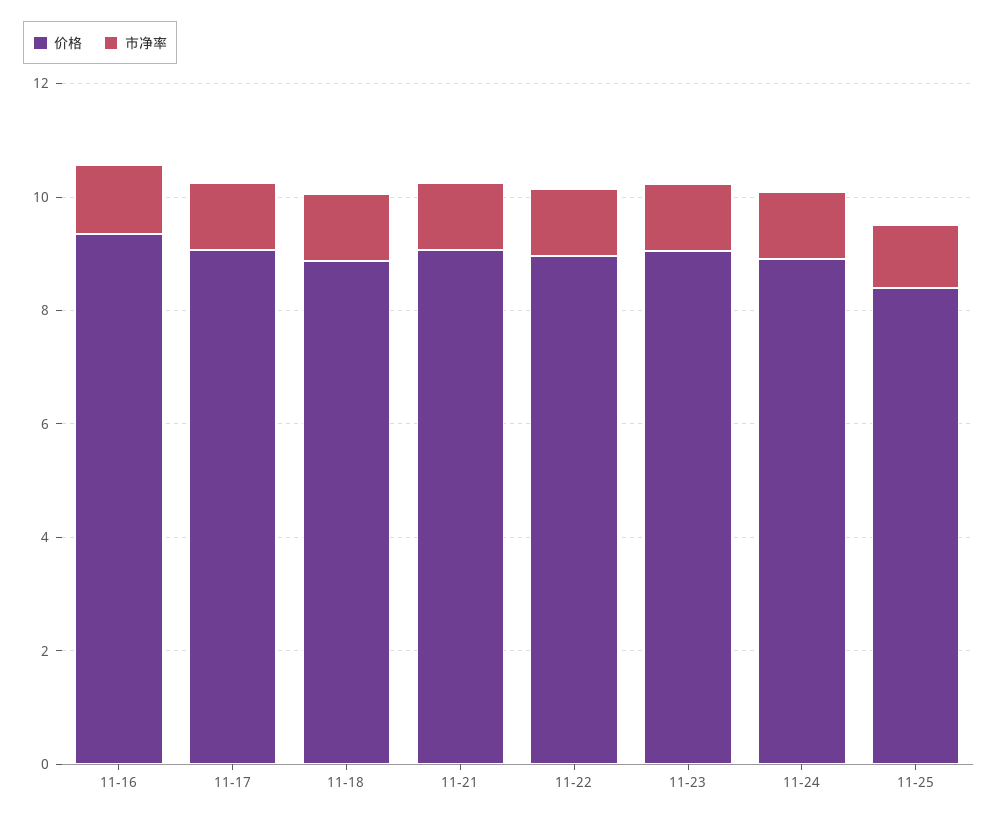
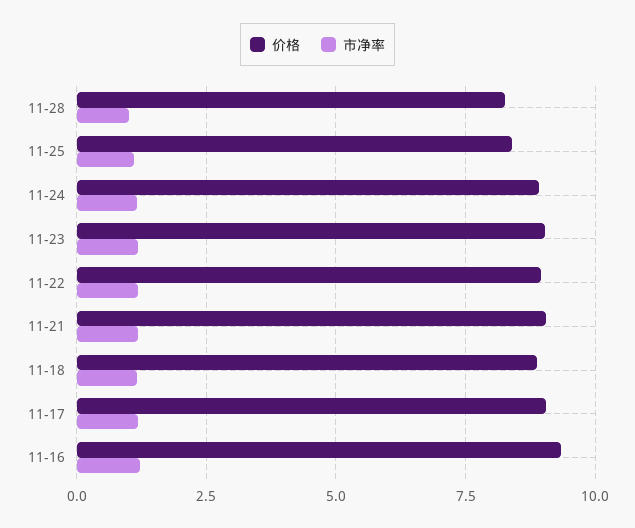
价格, 11-28: none -> 8.25
市净率, 11-28: none -> 1

